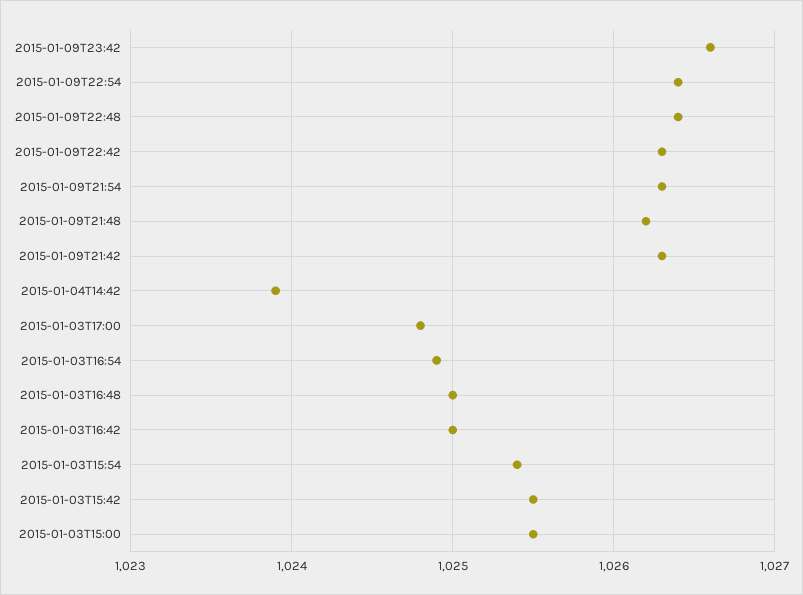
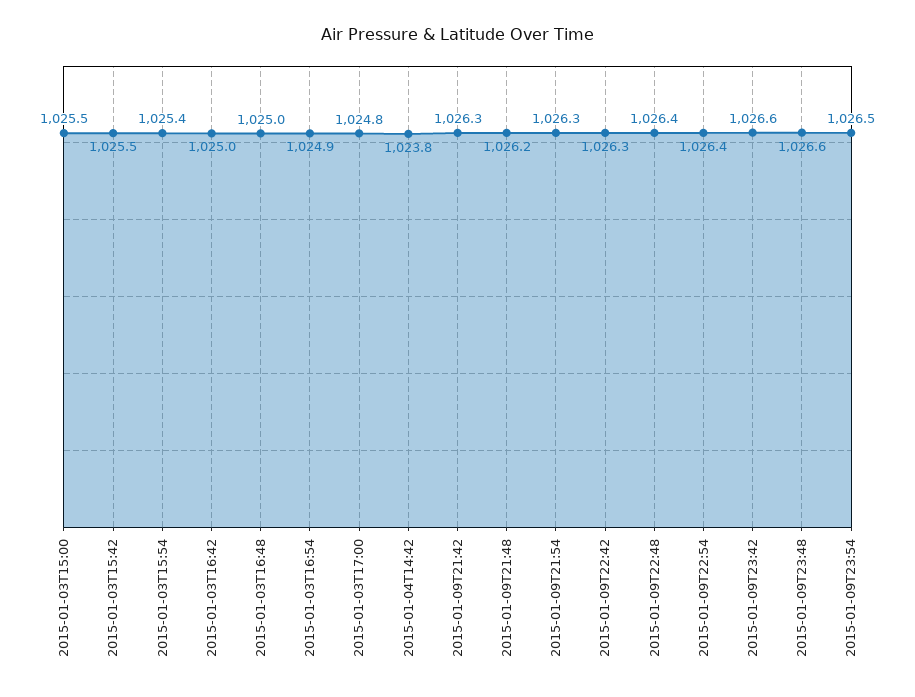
2015-01-04T14:42: 1023.9 -> 1023.8
2015-01-09T23:48: none -> 1026.6
2015-01-09T23:54: none -> 1026.5

